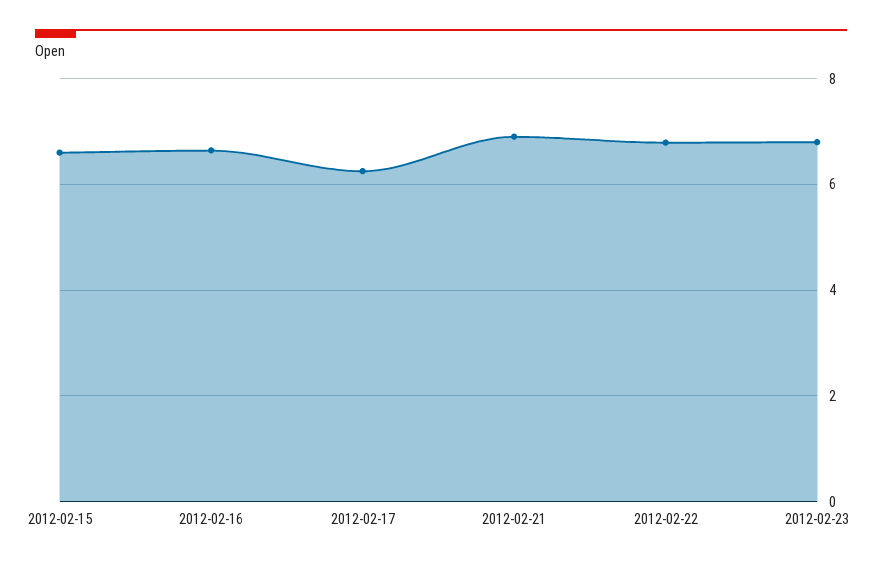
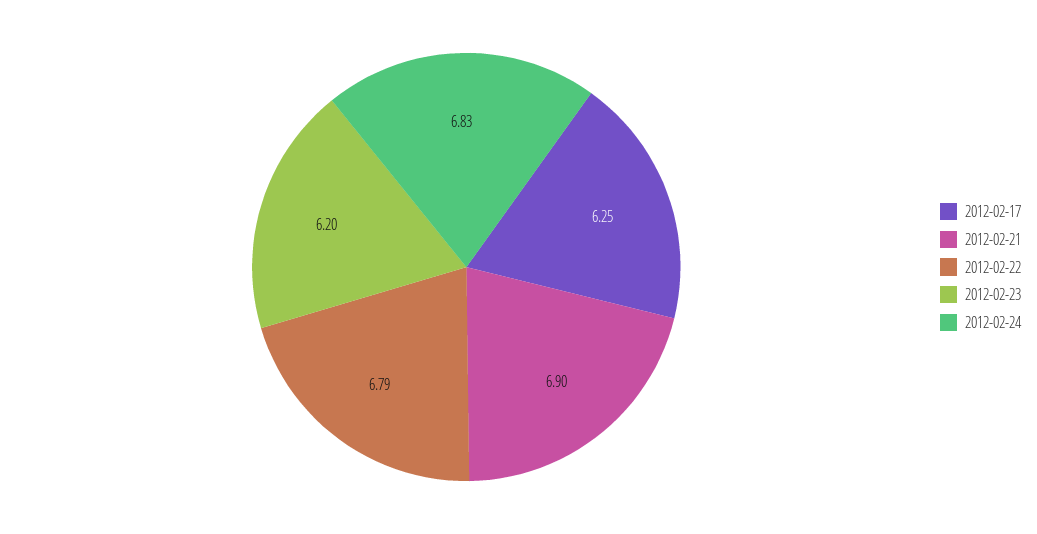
2012-02-15: 6.6 -> none
2012-02-16: 6.6 -> none
2012-02-23: 6.8 -> 6.2
2012-02-24: none -> 6.83

